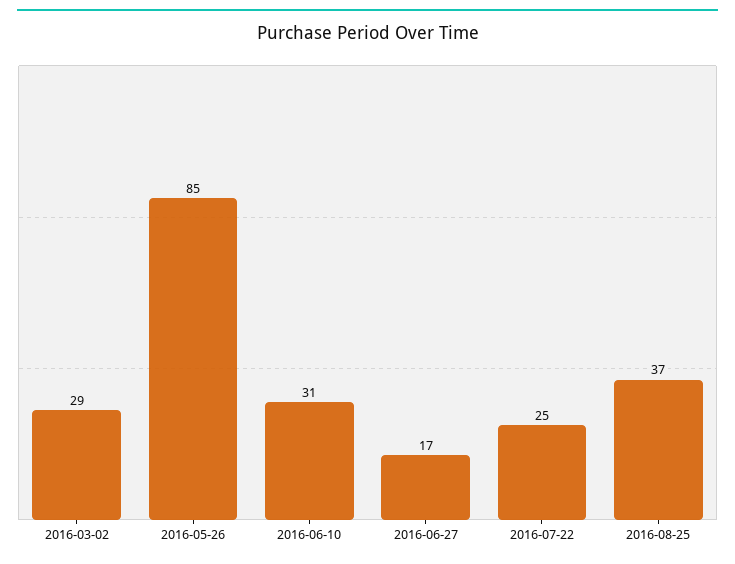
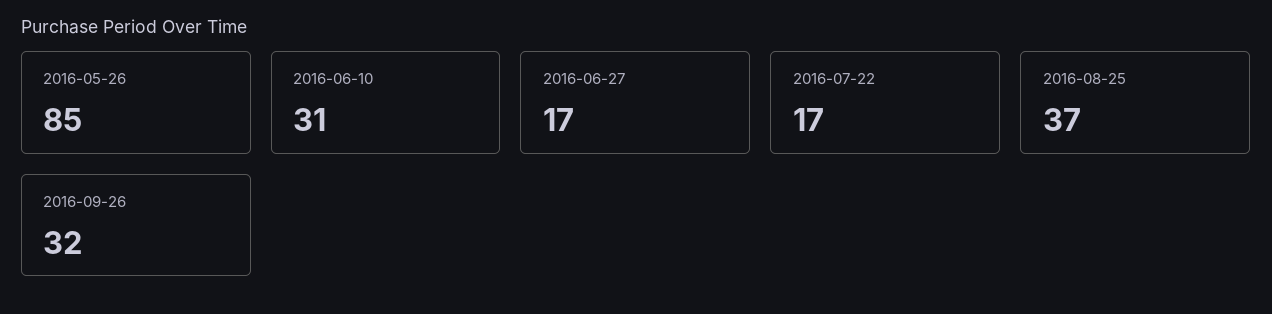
2016-03-02: 29 -> none
2016-07-22: 25 -> 17
2016-09-26: none -> 32

